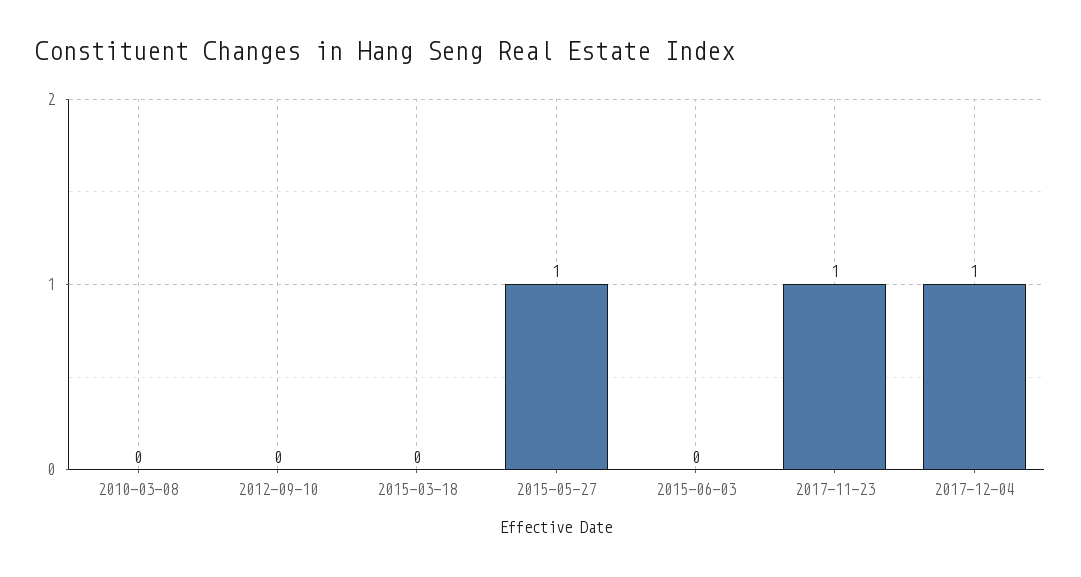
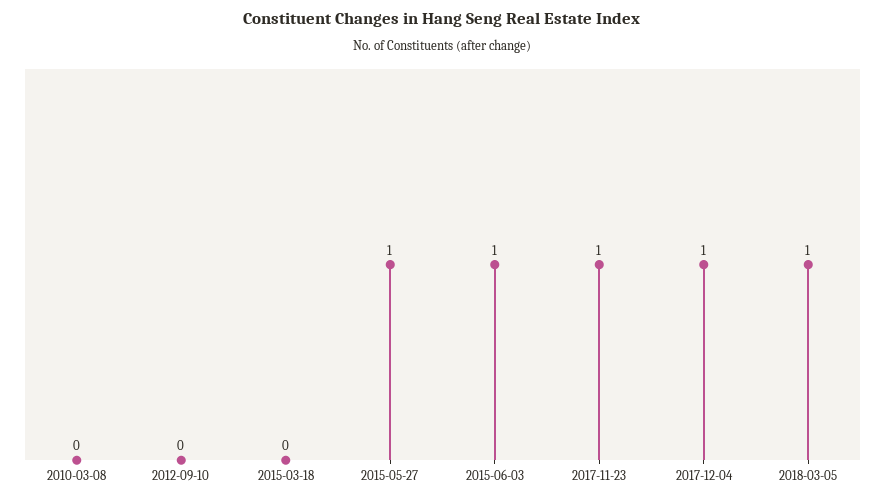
2015-06-03: 0 -> 1
2018-03-05: none -> 1

